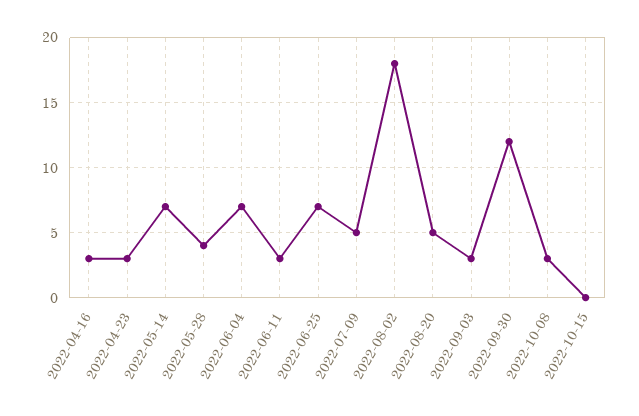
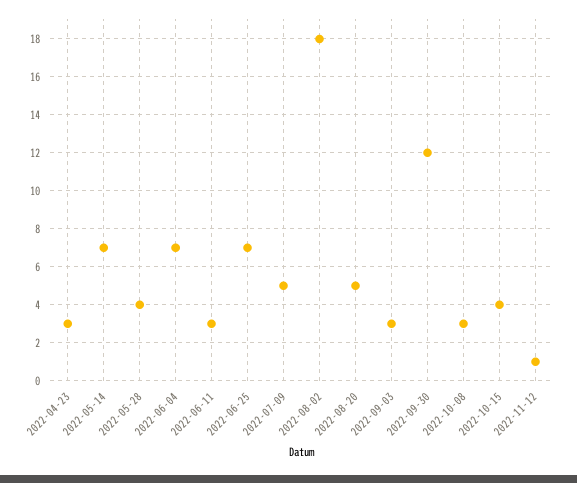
2022-04-16: 3 -> none
2022-10-15: 0 -> 4
2022-11-12: none -> 1

